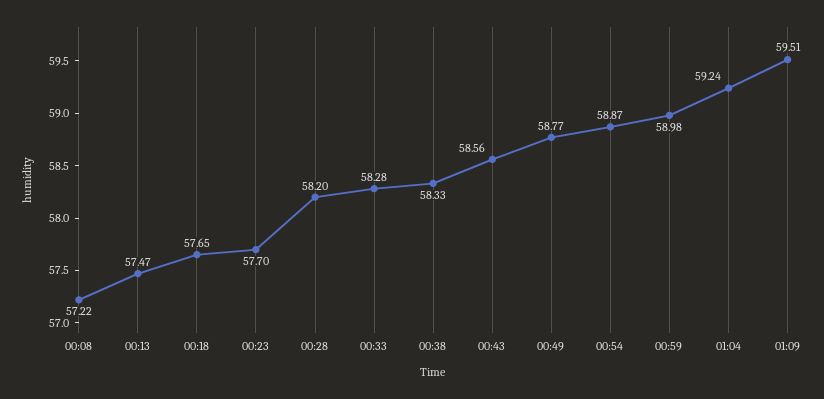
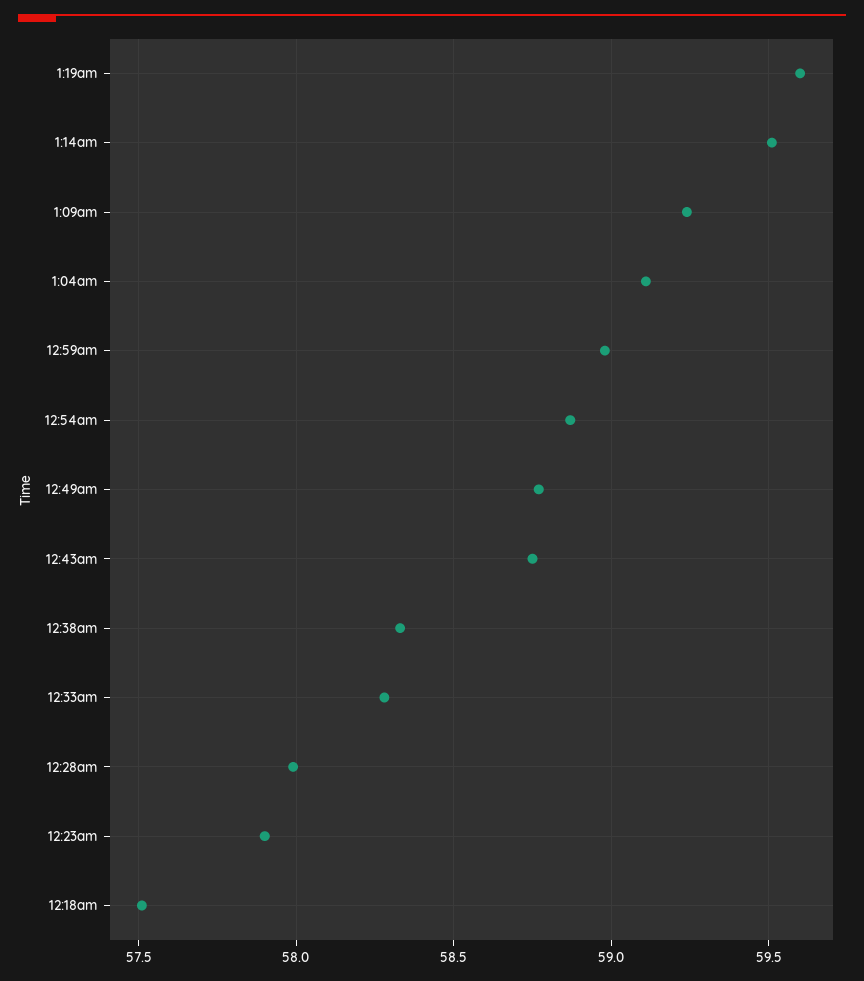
00:08: 57.22 -> none
00:13: 57.47 -> none
00:18: 57.65 -> 57.5
00:23: 57.7 -> 57.9
00:28: 58.2 -> 58
00:43: 58.56 -> 58.75
01:04: 59.24 -> 59.1
01:09: 59.51 -> 59.25
1:19am: none -> 59.6
1:14am: none -> 59.5

